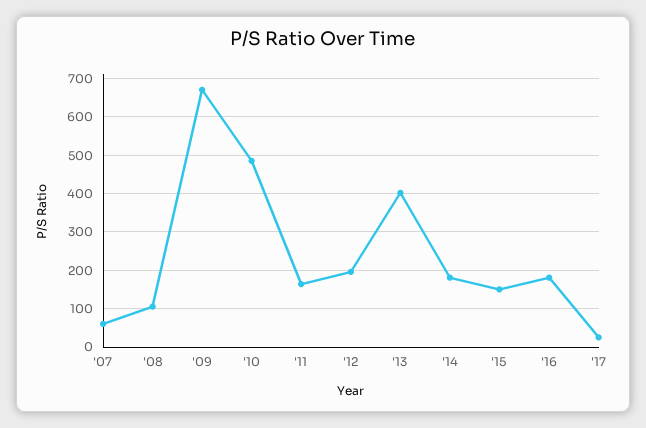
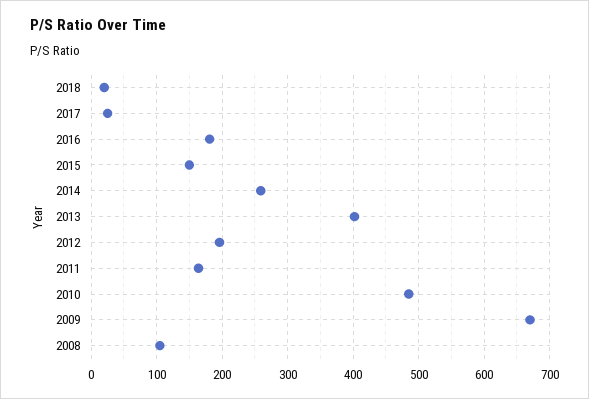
'07: 60 -> none
'14: 180 -> 260
2018: none -> 20

